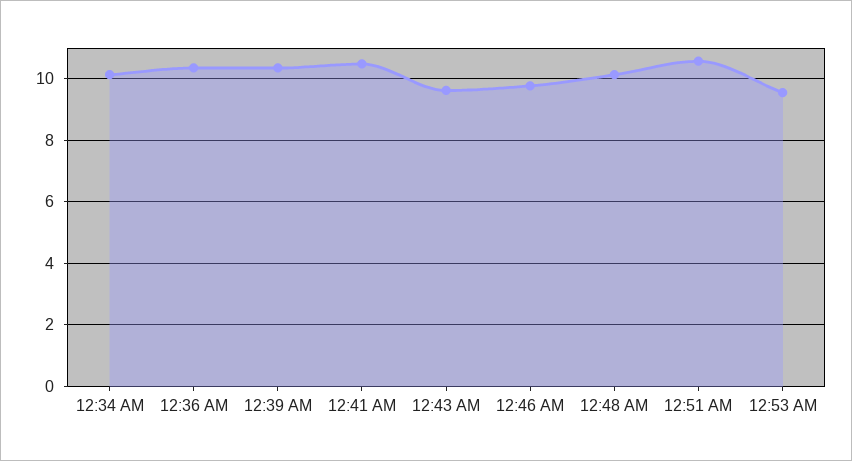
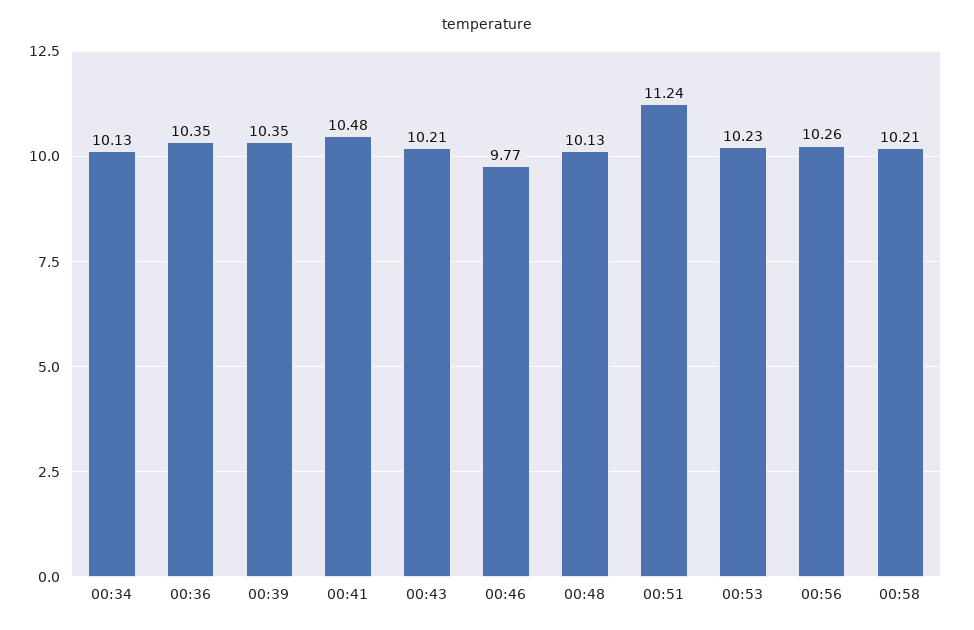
12:43 AM: 9.6 -> 10.21
12:51 AM: 10.6 -> 11.24
12:53 AM: 9.6 -> 10.23
00:56: none -> 10.26
00:58: none -> 10.21

